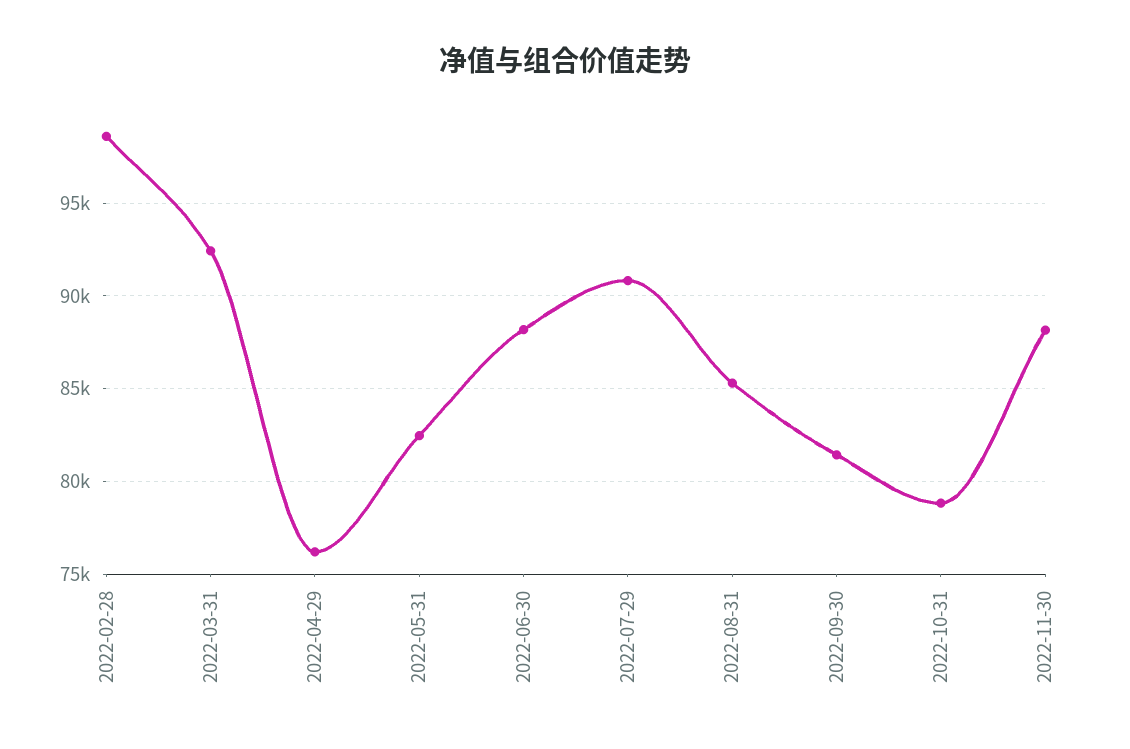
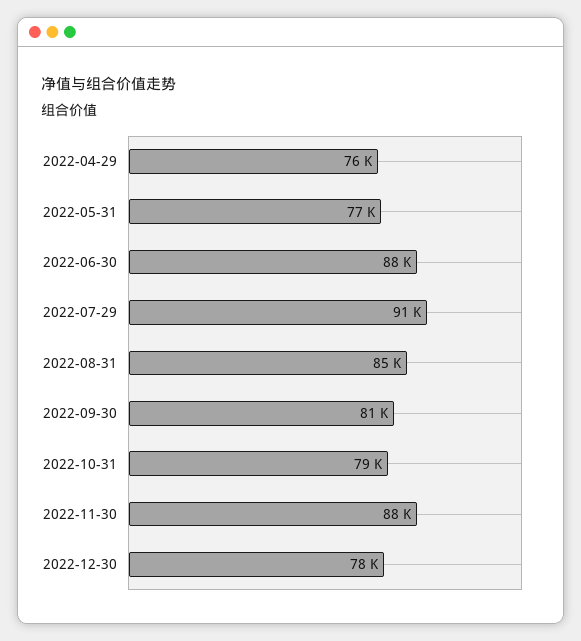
2022-02-28: 98500 -> none
2022-03-31: 92500 -> none
2022-05-31: 82500 -> 77000
2022-12-30: none -> 78000

